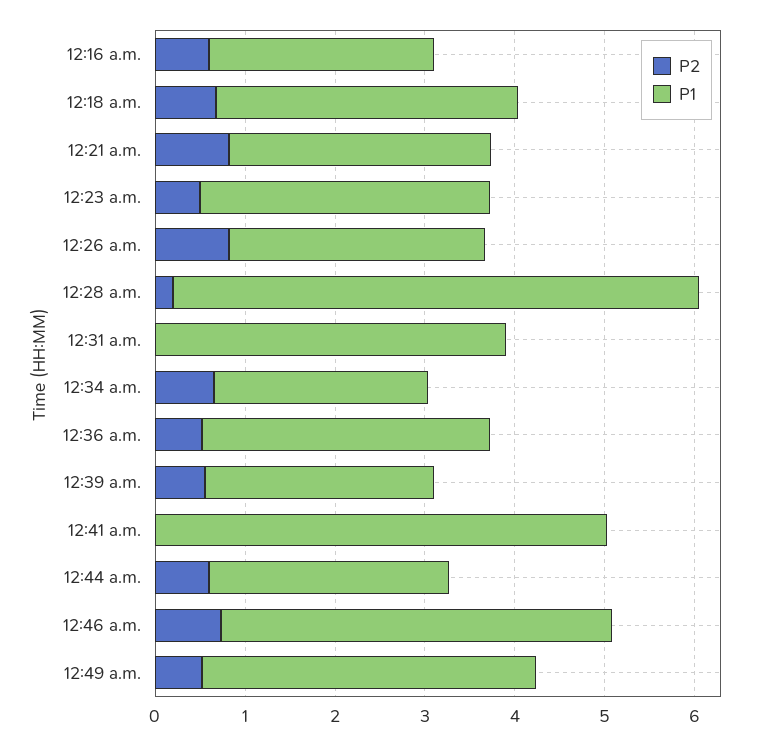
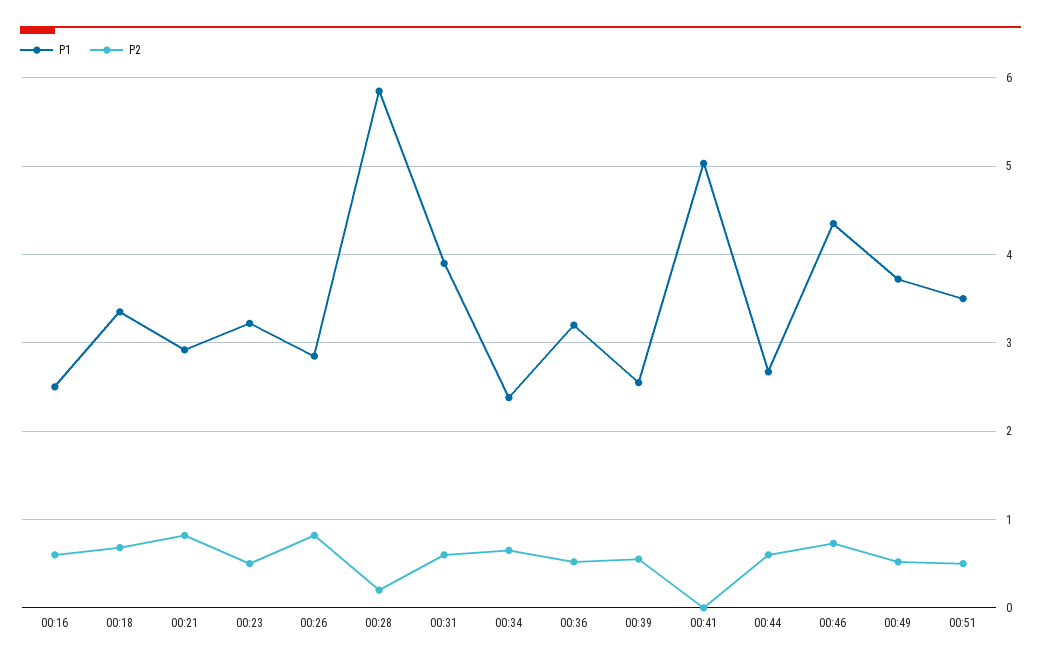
P2, 12:31 a.m.: 0 -> 0.6
P1, 00:51: none -> 3.5
P2, 00:51: none -> 0.5

